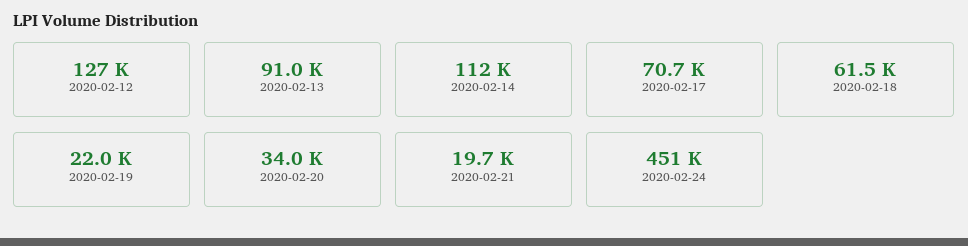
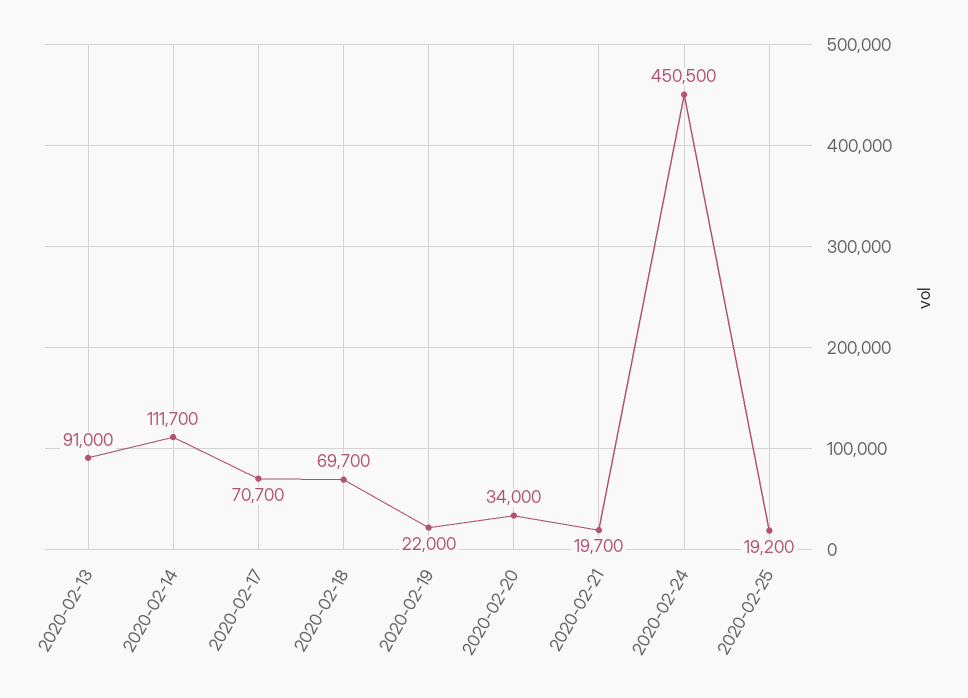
2020-02-12: 127000 -> none
2020-02-18: 61500 -> 69700
2020-02-25: none -> 19200

